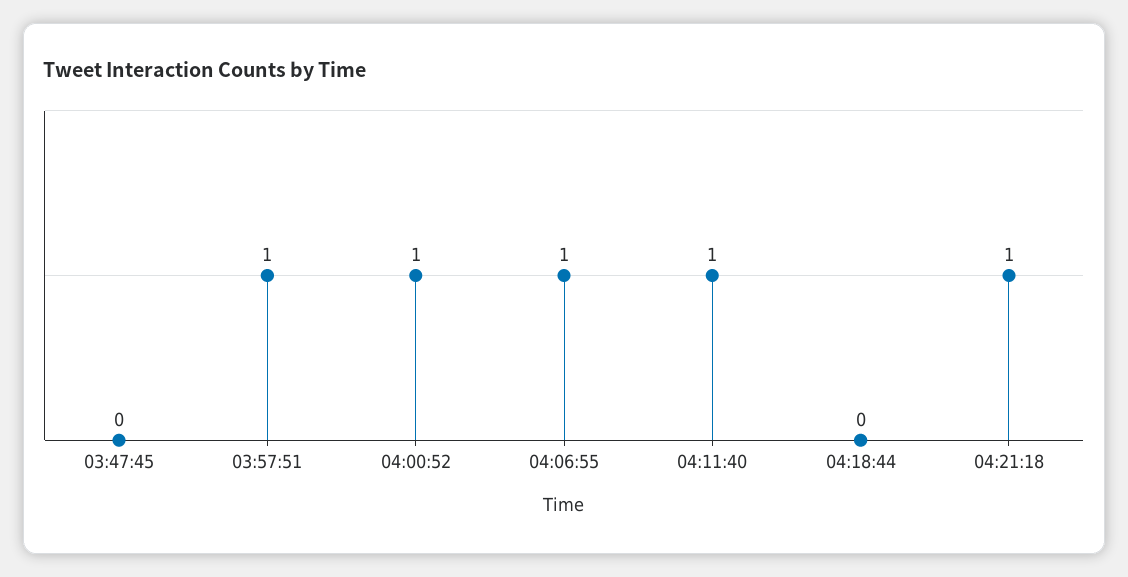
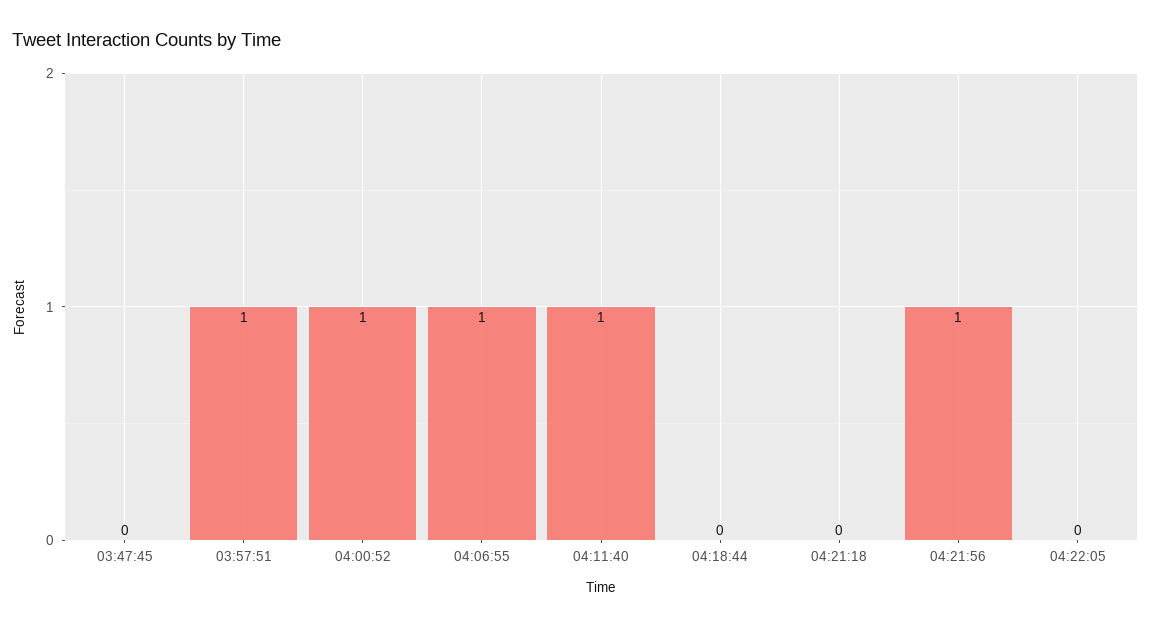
04:21:18: 1 -> 0
04:21:56: none -> 1
04:22:05: none -> 0

